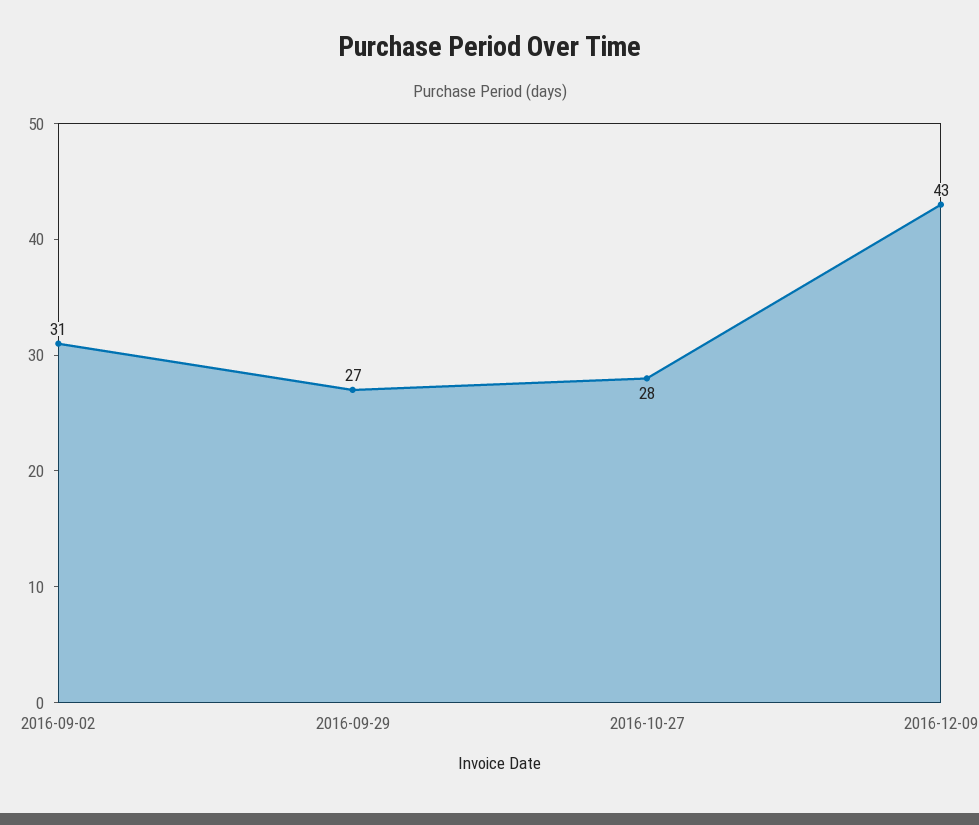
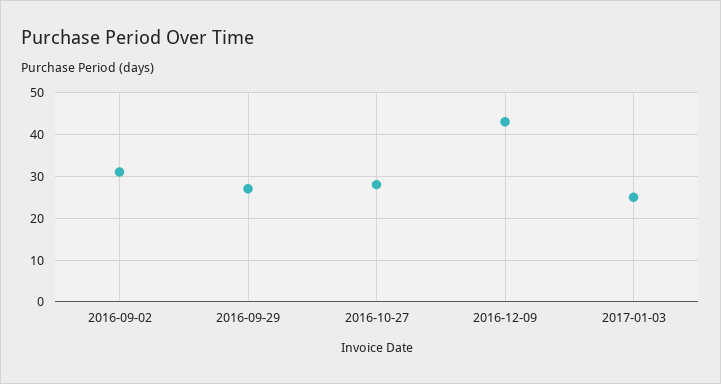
2017-01-03: none -> 25

